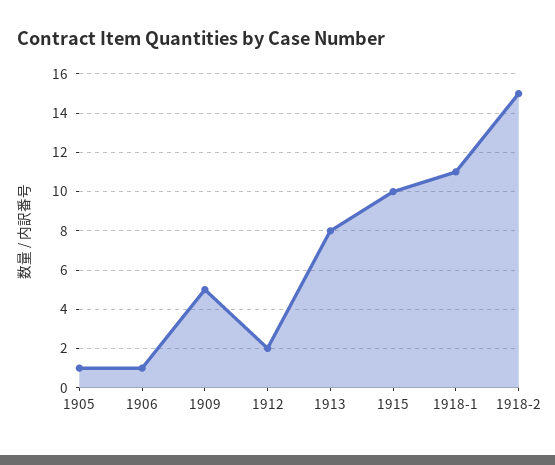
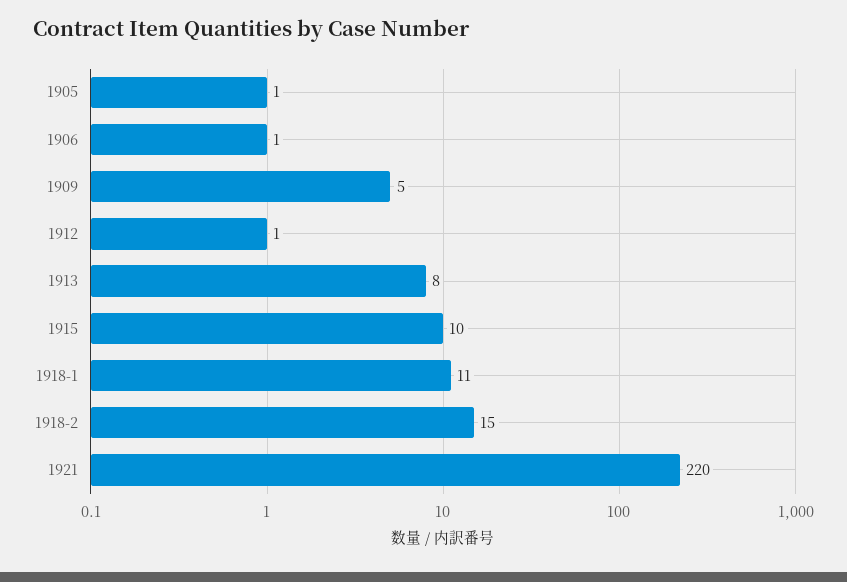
1912: 2 -> 1
1921: none -> 220

